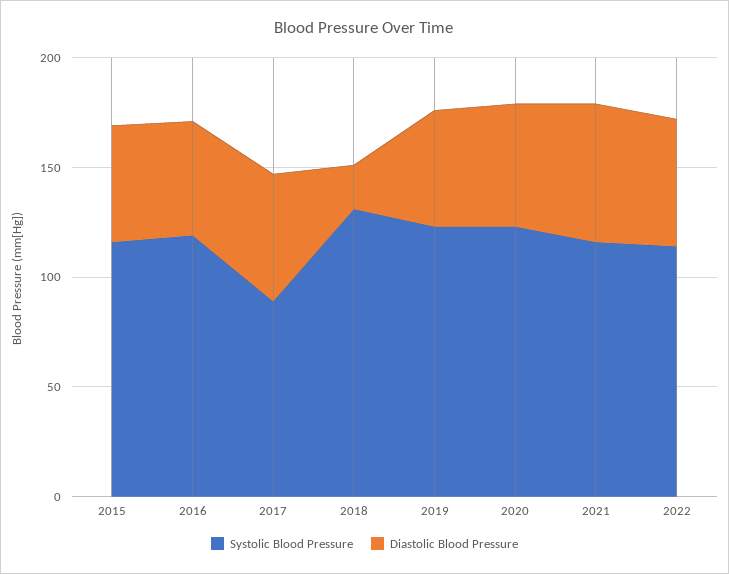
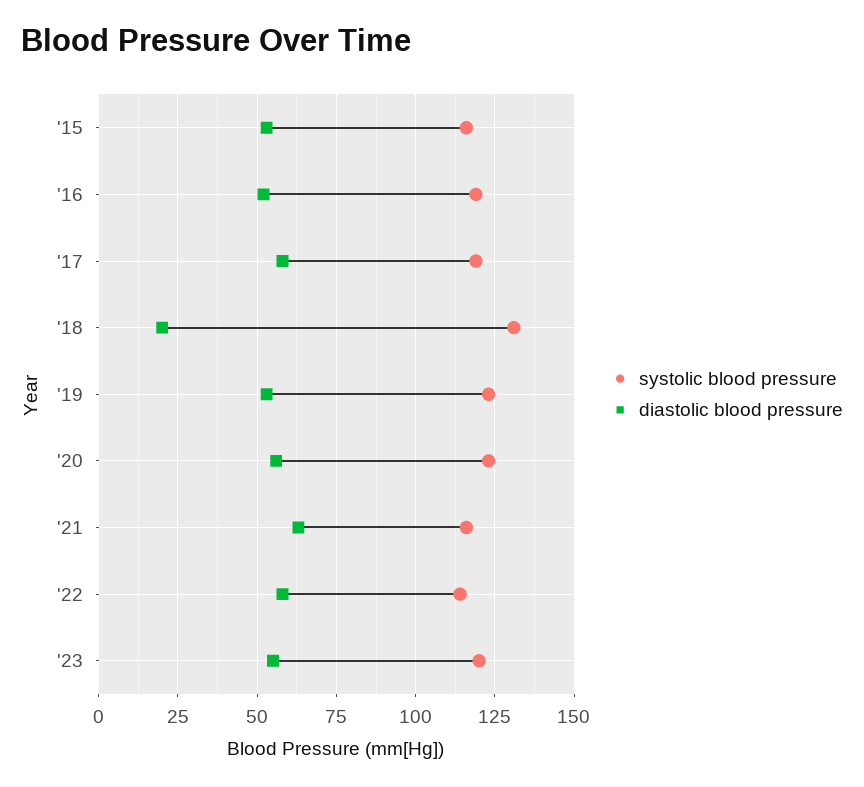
Systolic Blood Pressure, 2017: 90 -> 120
Systolic Blood Pressure, '23: none -> 120
Diastolic Blood Pressure, '23: none -> 55

